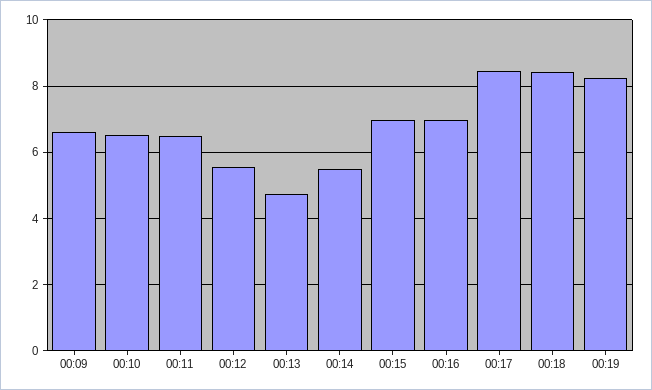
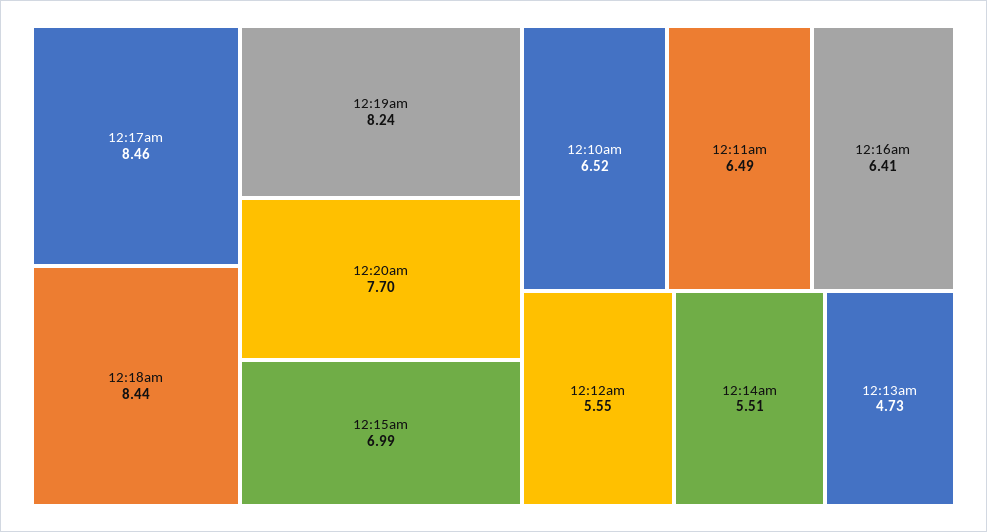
00:09: 6.6 -> none
00:16: 7 -> 6.41
12:20am: none -> 7.7

